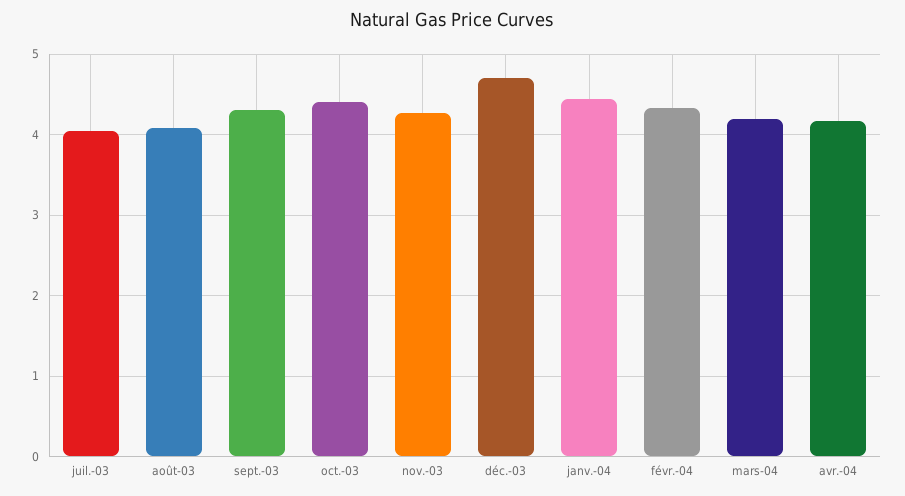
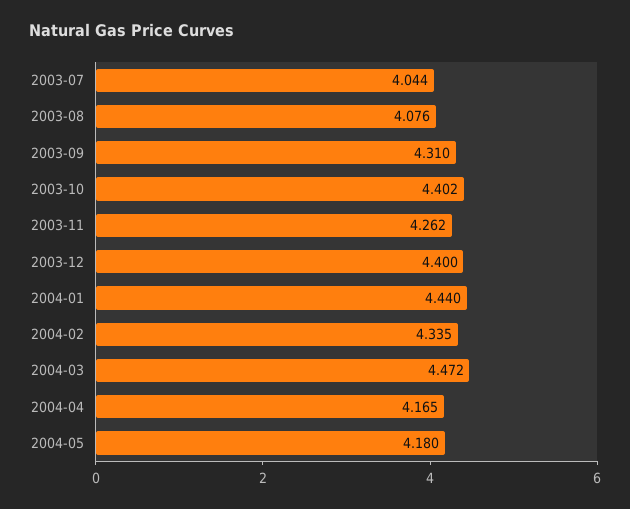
déc.-03: 4.7 -> 4.4
mars-04: 4.2 -> 4.472
2004-05: none -> 4.18

